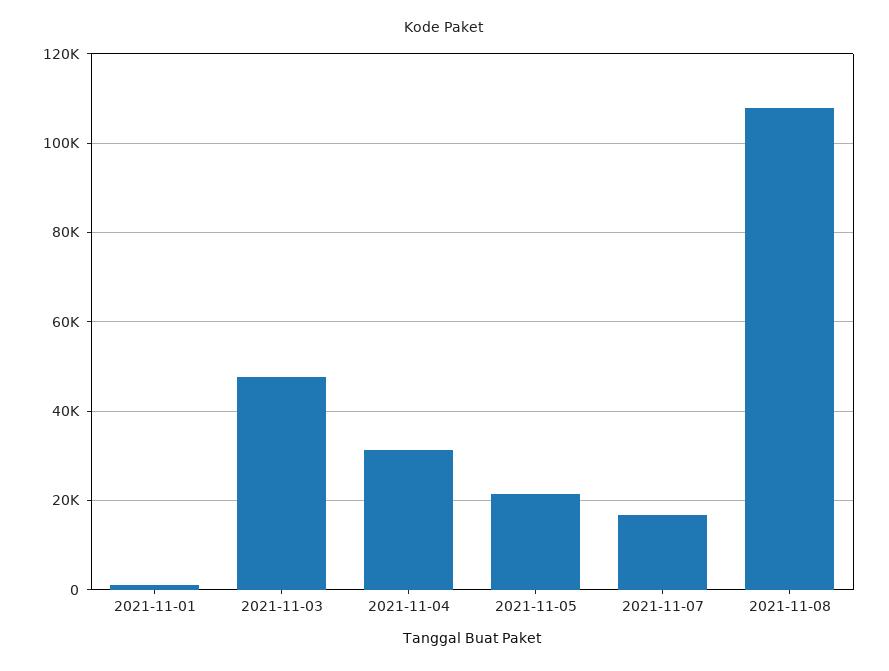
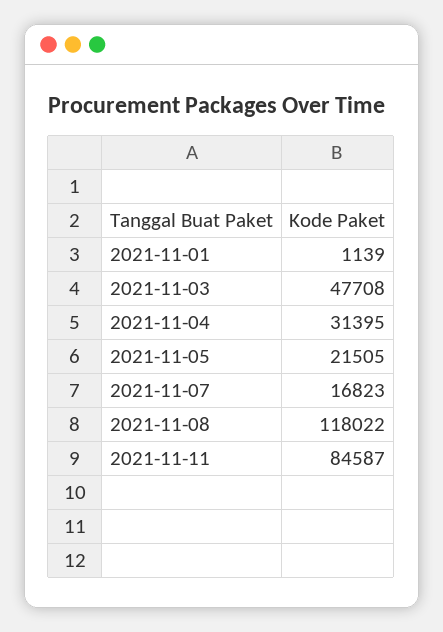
2021-11-08: 108000 -> 118022
2021-11-11: none -> 84587

